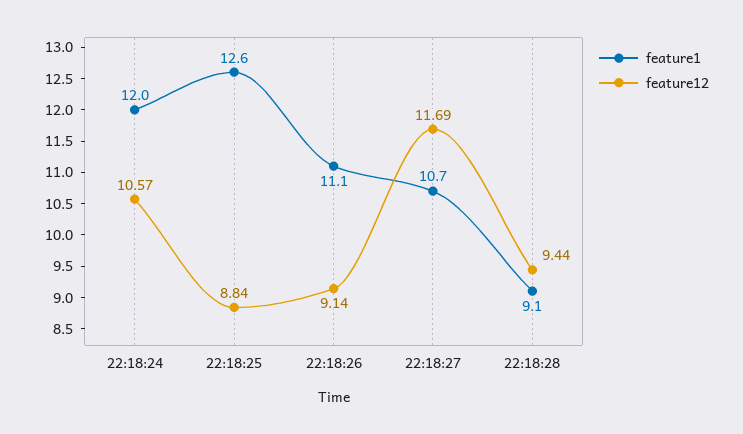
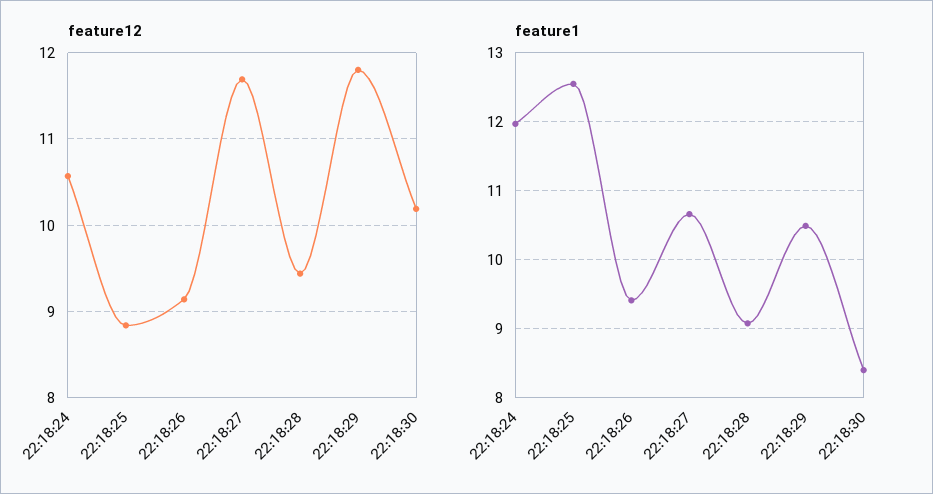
feature1, 22:18:26: 11.1 -> 9.4
feature12, 22:18:29: none -> 11.8
feature12, 22:18:30: none -> 10.2
feature1, 22:18:29: none -> 10.5
feature1, 22:18:30: none -> 8.4

